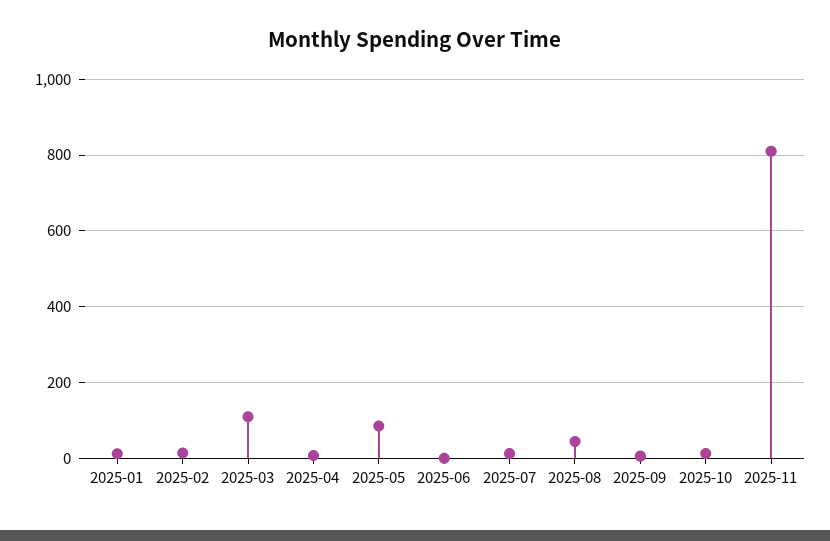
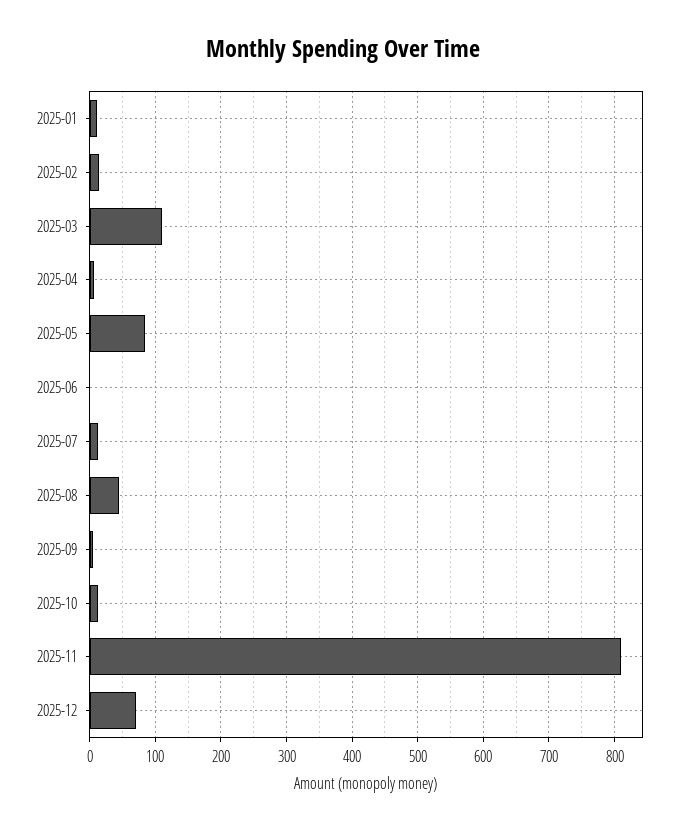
2025-12: none -> 70

